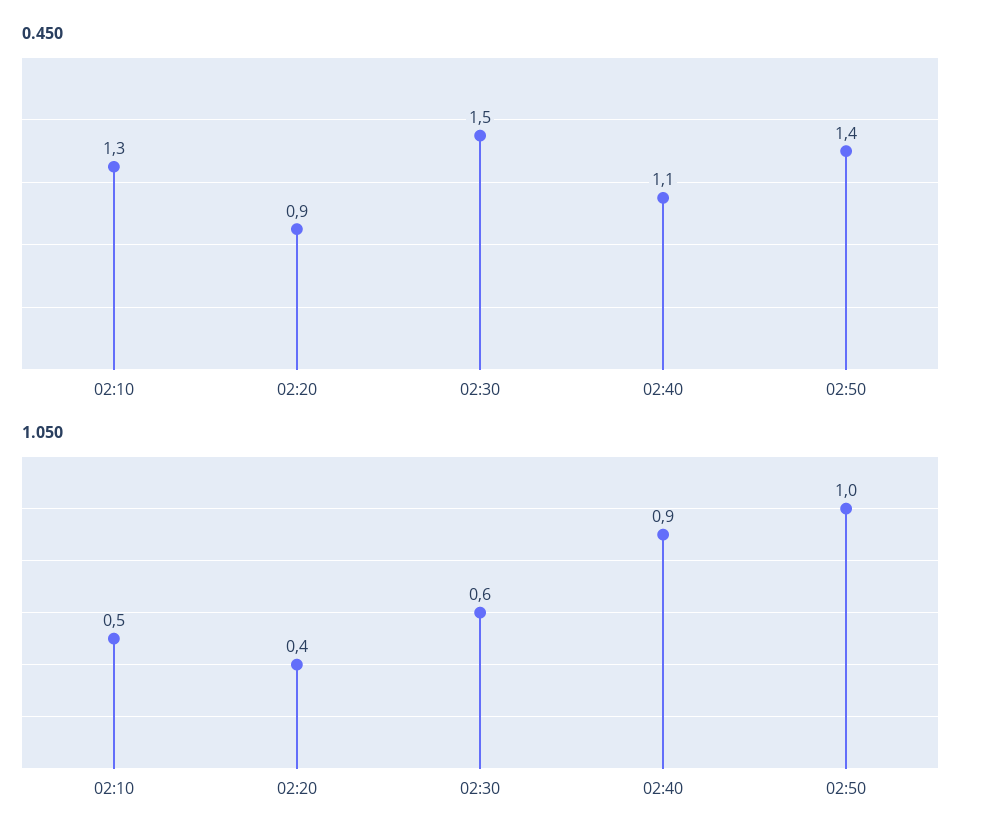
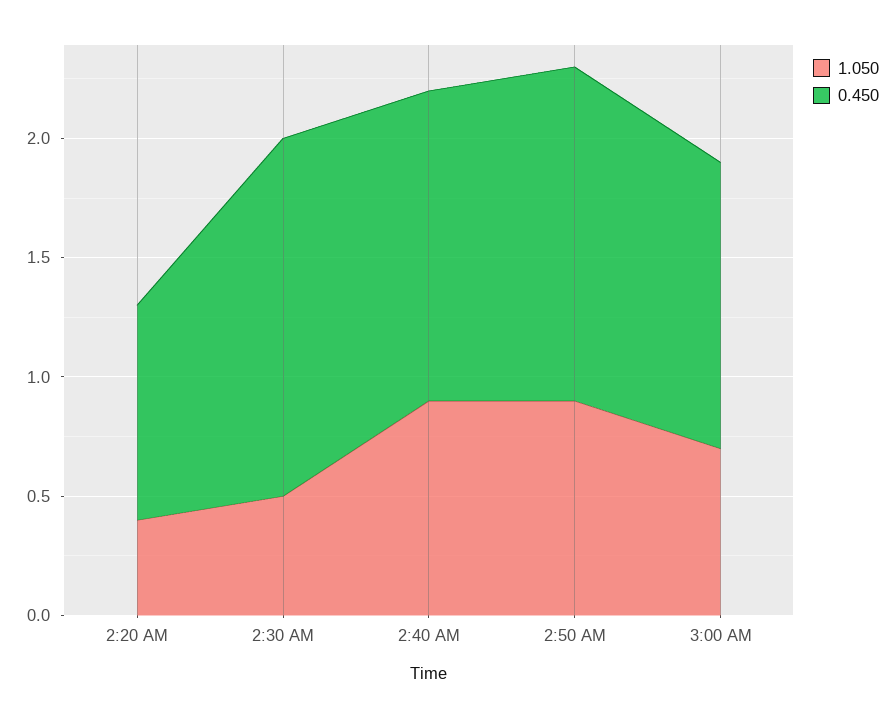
0.450, 02:10: 1.3 -> none
0.450, 02:40: 1.1 -> 1.3
1.050, 02:10: 0.5 -> none
1.050, 02:30: 0.6 -> 0.5
1.050, 02:50: 1 -> 0.9
1.050, 3:00 AM: none -> 0.7
0.450, 3:00 AM: none -> 1.2

